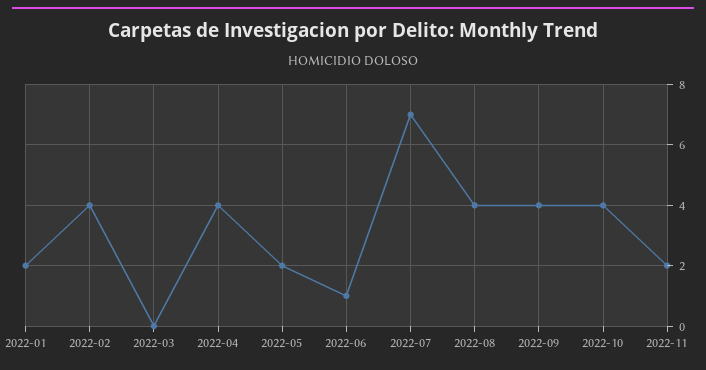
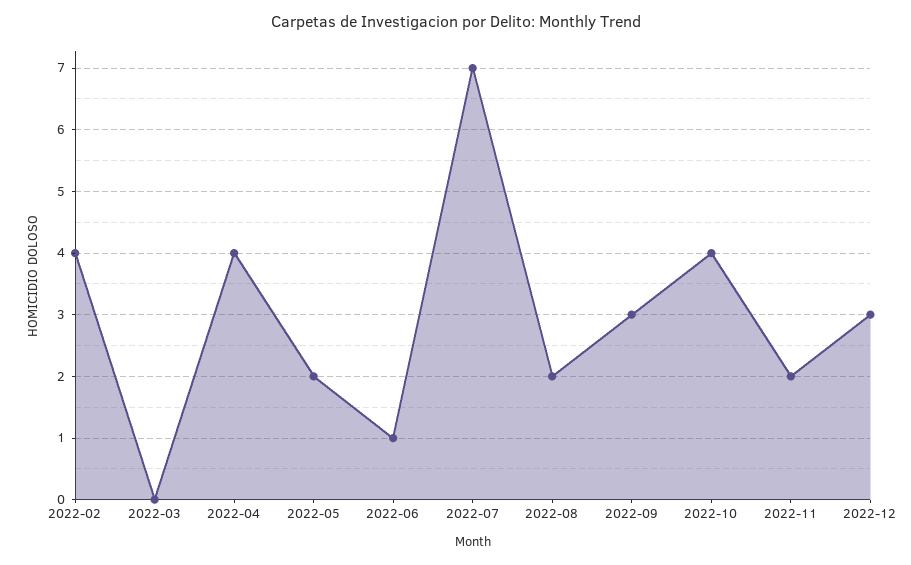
2022-01: 2 -> none
2022-08: 4 -> 2
2022-09: 4 -> 3
2022-12: none -> 3

